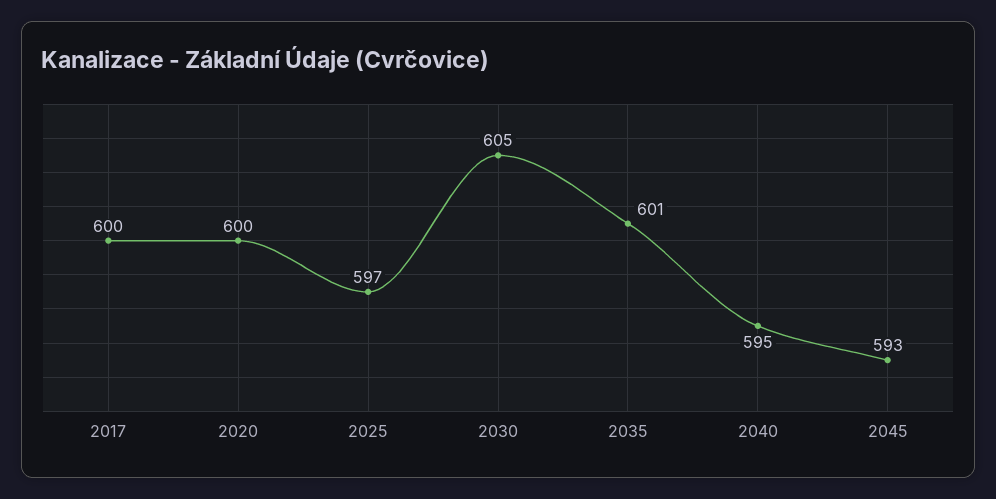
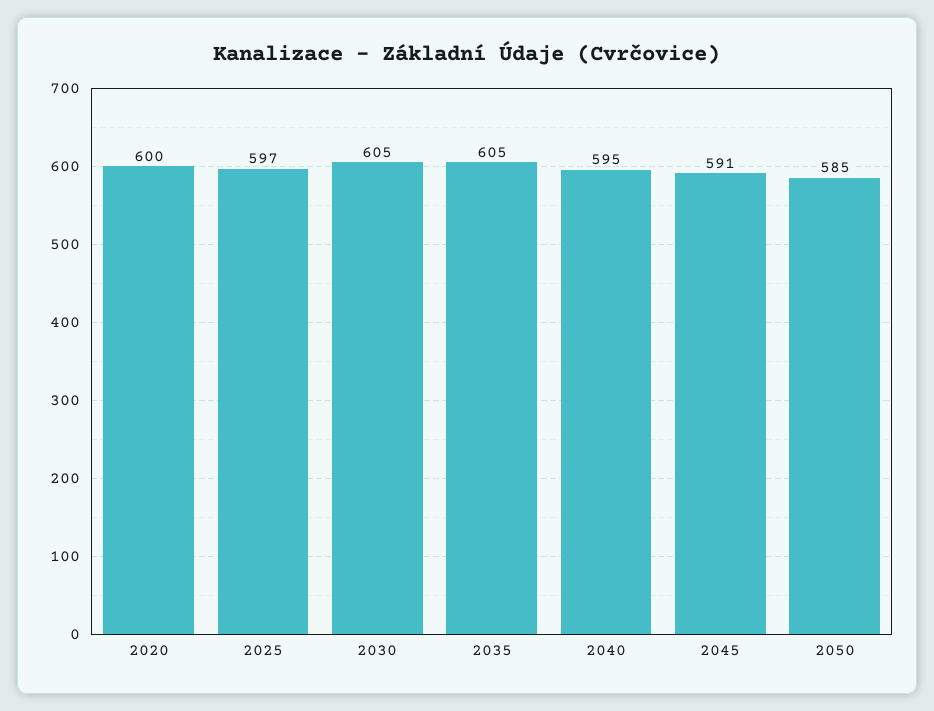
2017: 600 -> none
2035: 601 -> 605
2045: 593 -> 591
2050: none -> 585

